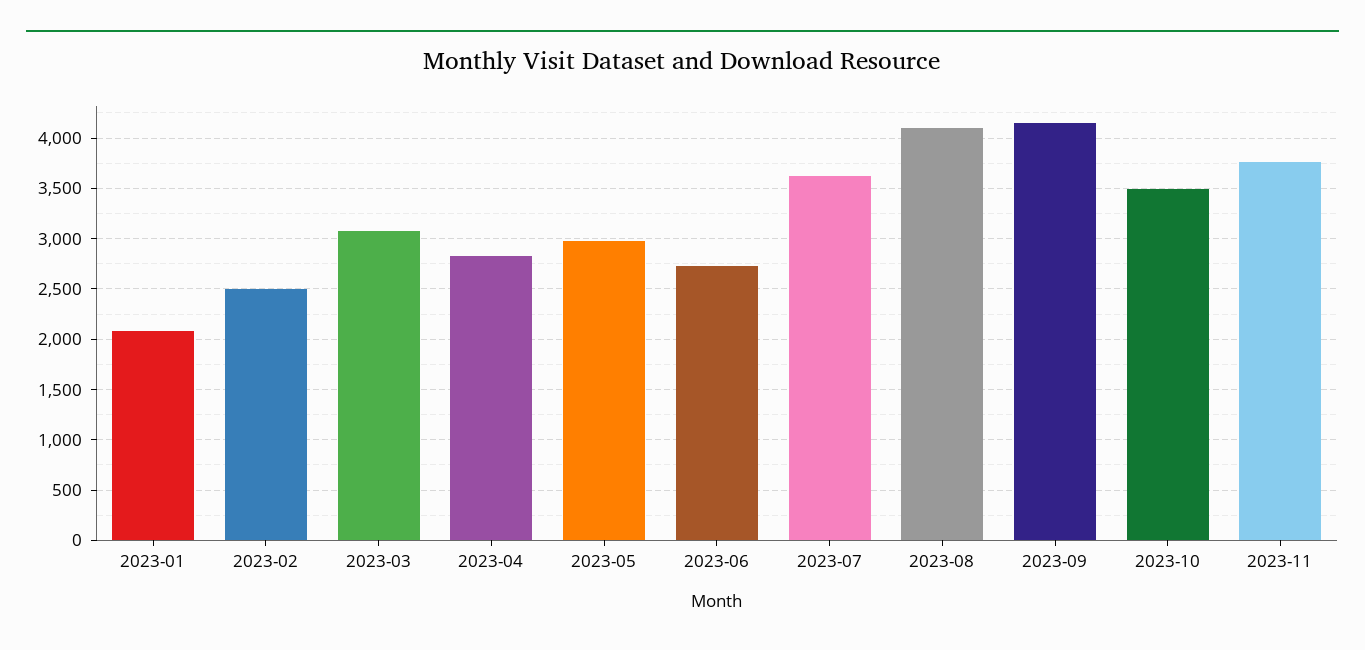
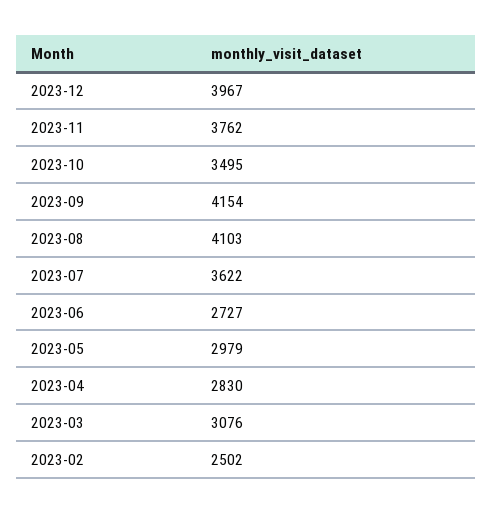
2023-01: 2100 -> none
2023-12: none -> 3967

